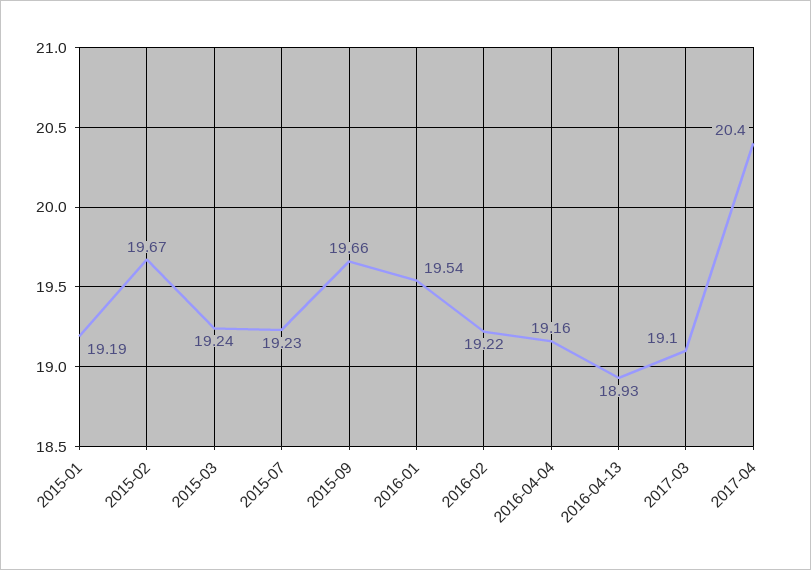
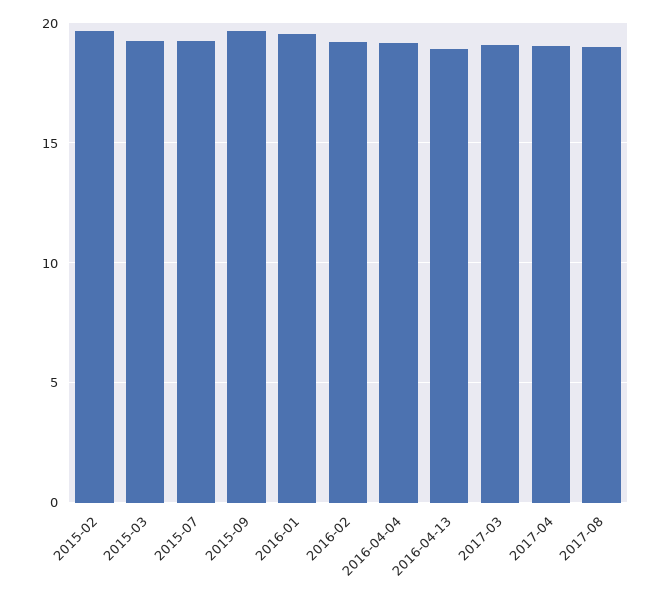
2015-01: 19.19 -> none
2017-04: 20.4 -> 19
2017-08: none -> 19

